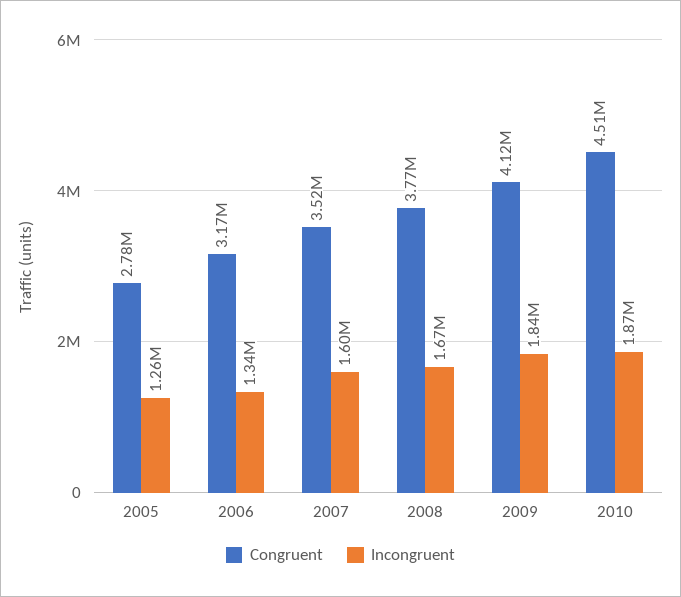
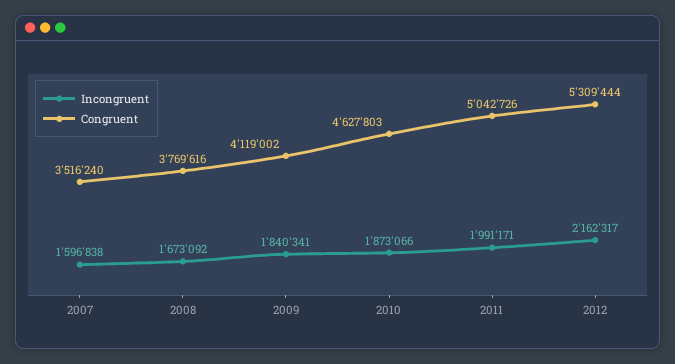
Congruent, 2005: 2780000 -> none
Incongruent, 2005: 1260000 -> none
Congruent, 2006: 3170000 -> none
Incongruent, 2006: 1340000 -> none
Congruent, 2010: 4510000 -> 4627803
Incongruent, 2011: none -> 1991171
Congruent, 2011: none -> 5042726
Incongruent, 2012: none -> 2162317
Congruent, 2012: none -> 5309444

